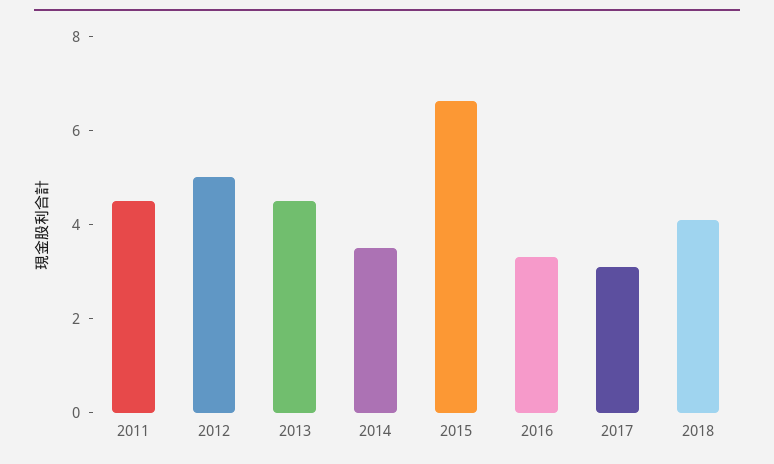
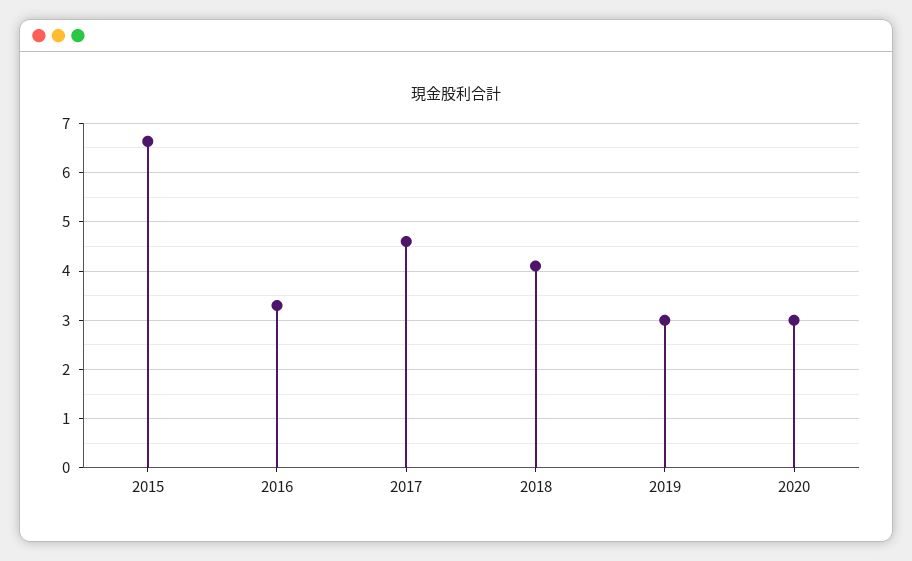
2011: 4.5 -> none
2012: 5 -> none
2013: 4.5 -> none
2014: 3.5 -> none
2017: 3 -> 4.6
2019: none -> 3
2020: none -> 3

